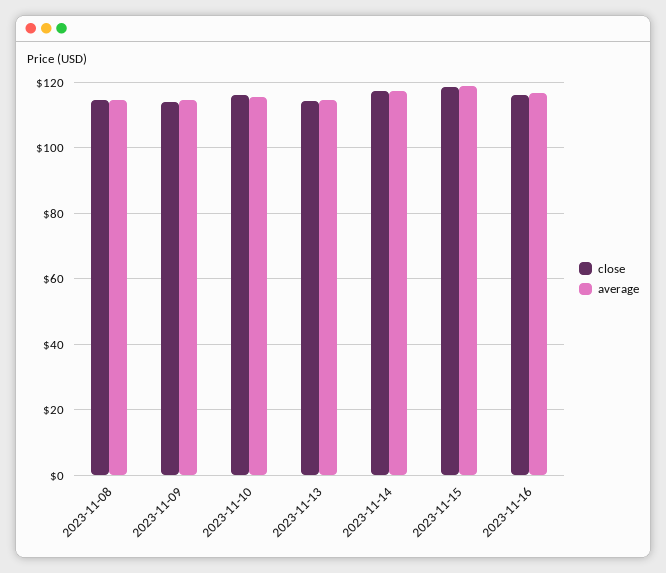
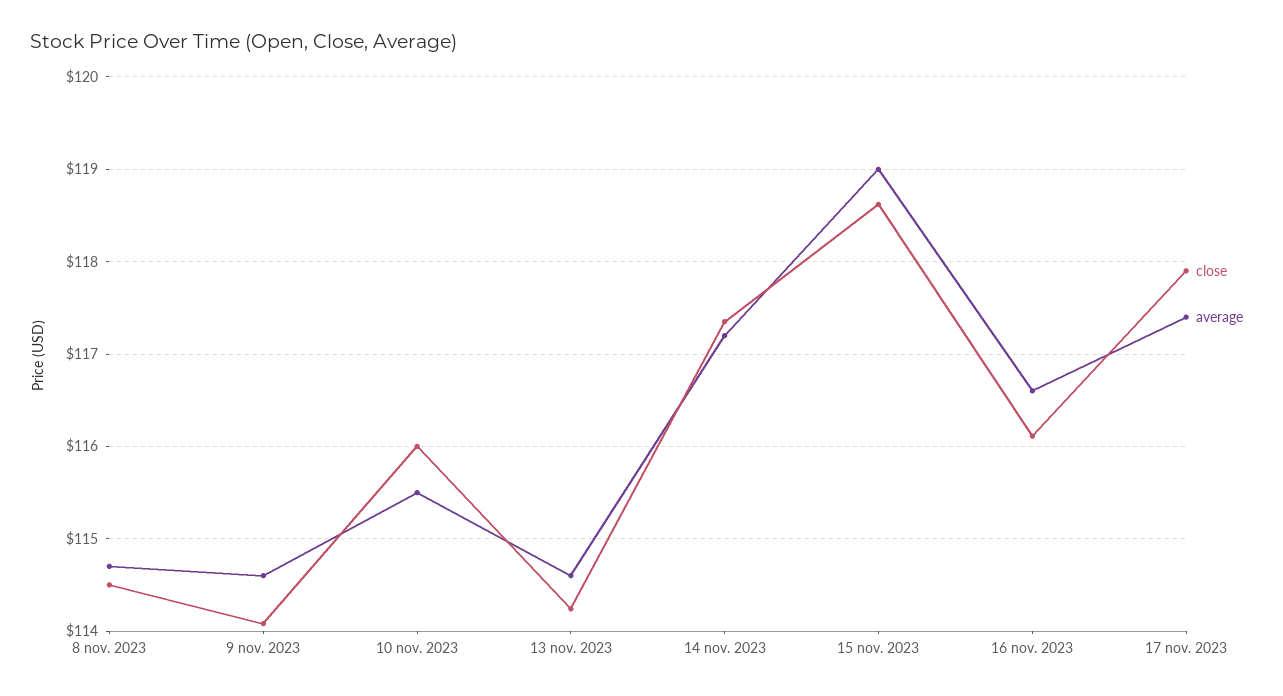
close, 17 nov. 2023: none -> 117.9
average, 17 nov. 2023: none -> 117.4

